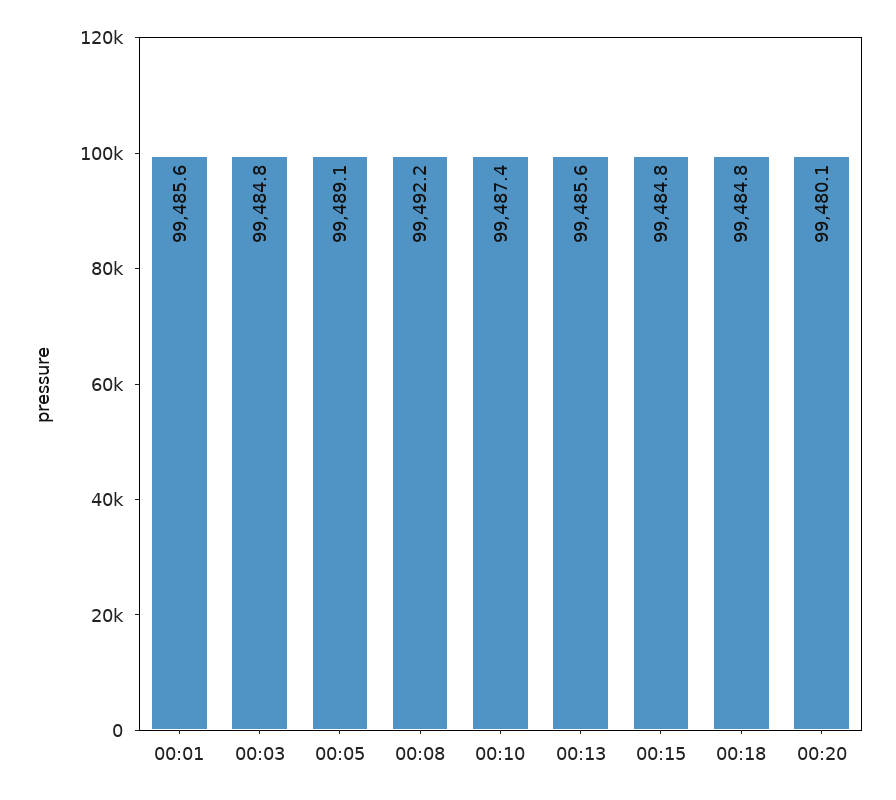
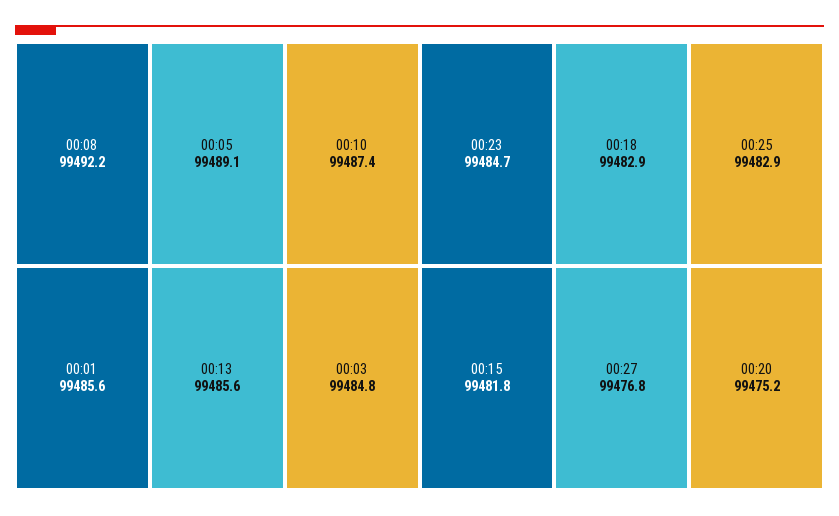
00:15: 99484.8 -> 99481.8
00:18: 99484.8 -> 99482.9
00:20: 99480.1 -> 99475.2
00:23: none -> 99484.7
00:25: none -> 99482.9
00:27: none -> 99476.8

